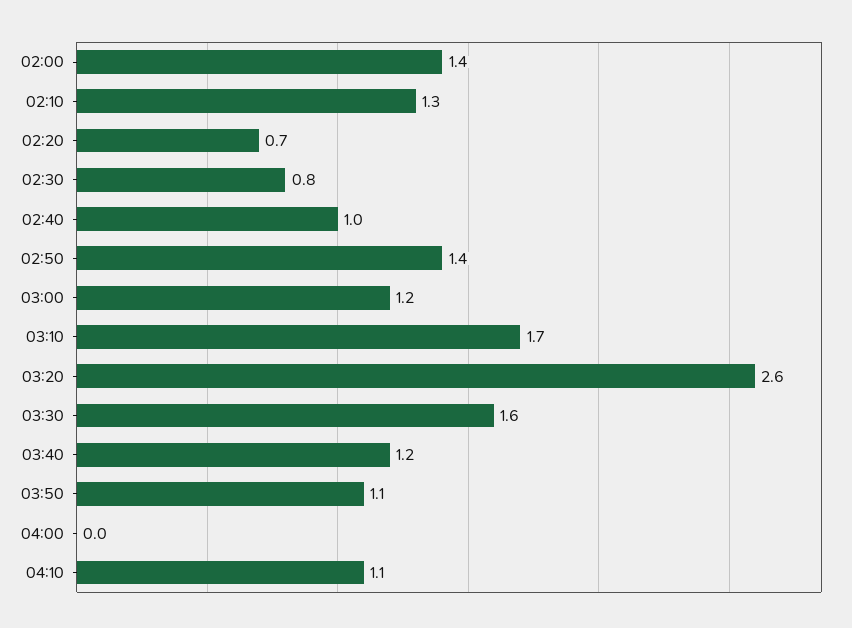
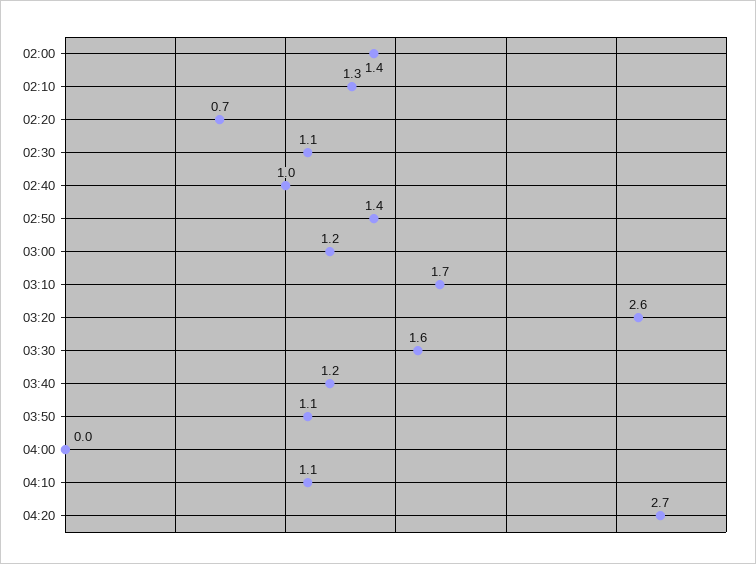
02:30: 0.8 -> 1.1
04:20: none -> 2.7

